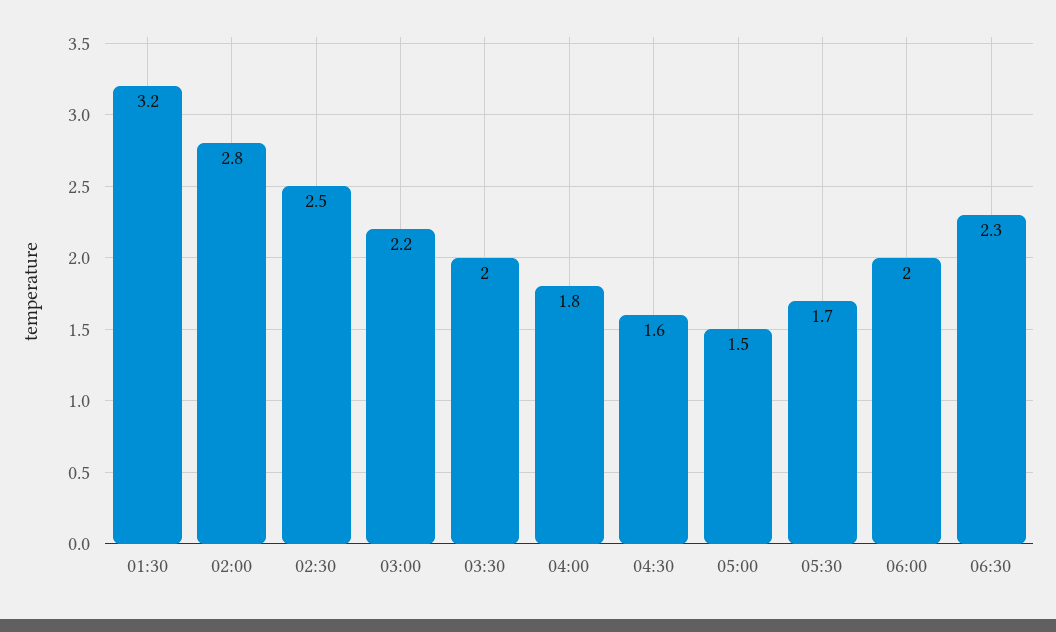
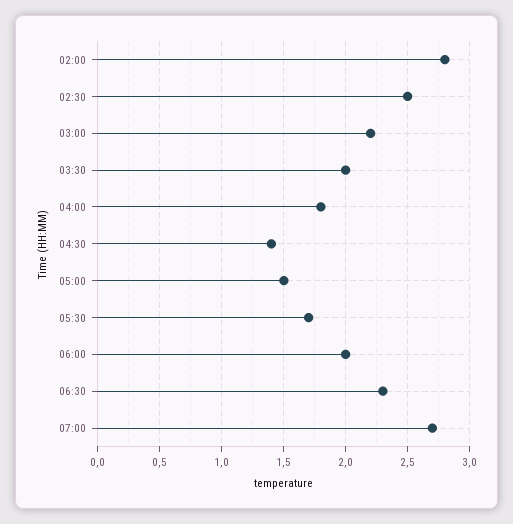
01:30: 3.2 -> none
04:30: 1.6 -> 1.4
07:00: none -> 2.7

